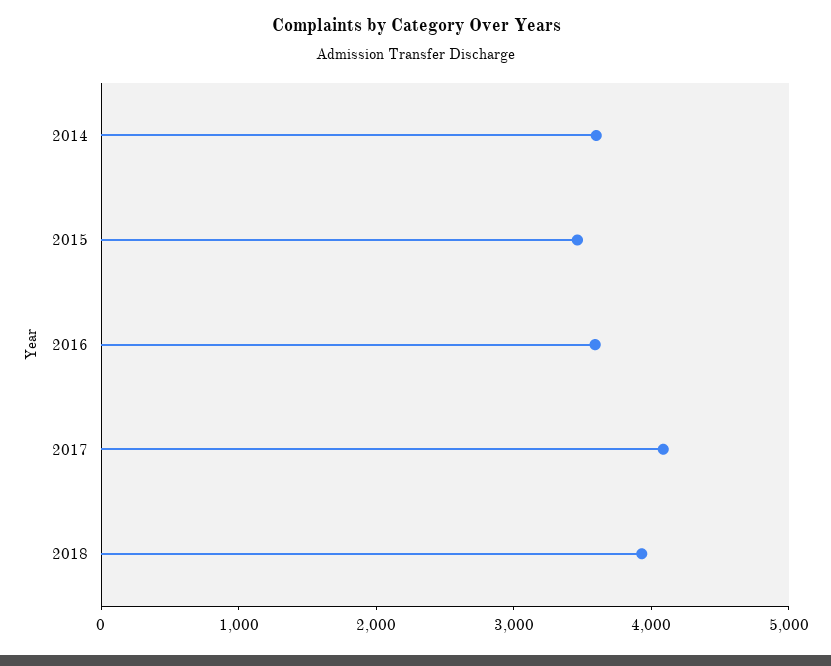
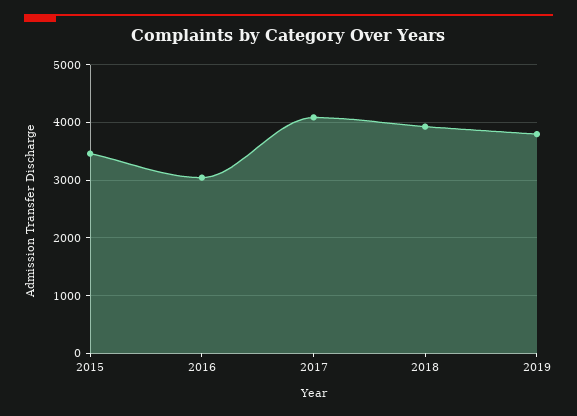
2014: 3600 -> none
2016: 3600 -> 3000
2019: none -> 3800

